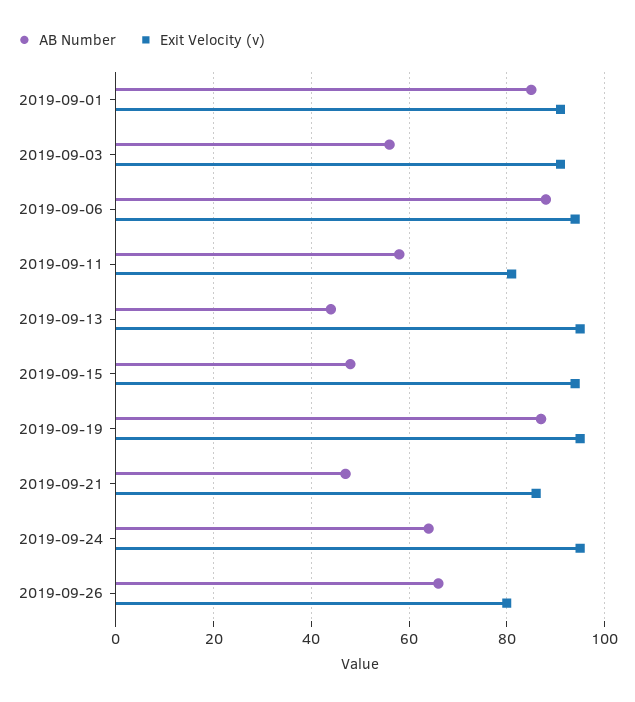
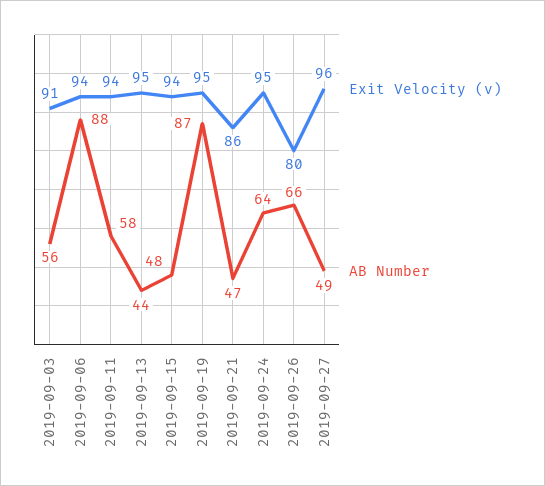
AB Number, 2019-09-01: 85 -> none
Exit Velocity (v), 2019-09-01: 90 -> none
Exit Velocity (v), 2019-09-11: 80 -> 94
Exit Velocity (v), 2019-09-27: none -> 96
AB Number, 2019-09-27: none -> 49

